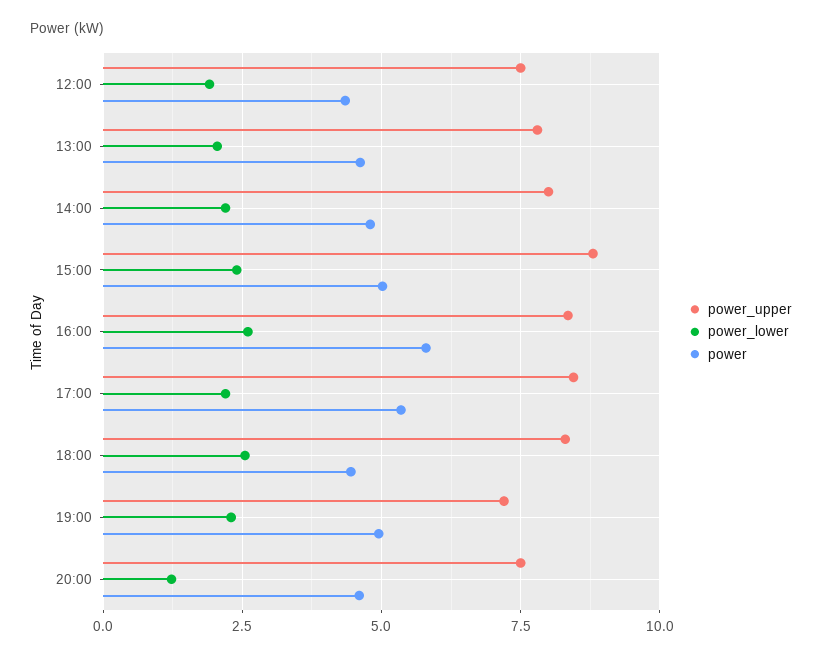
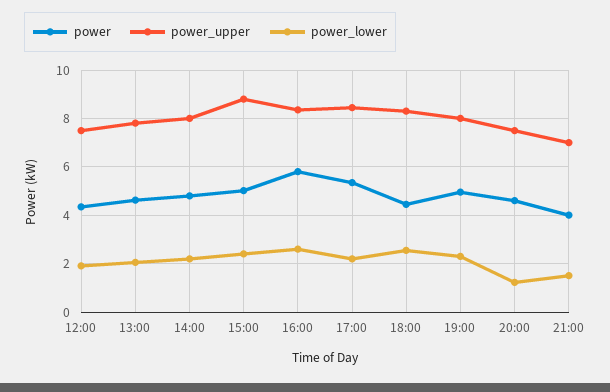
power_upper, 19:00: 7.25 -> 8
power, 21:00: none -> 4
power_upper, 21:00: none -> 7
power_lower, 21:00: none -> 1.5

